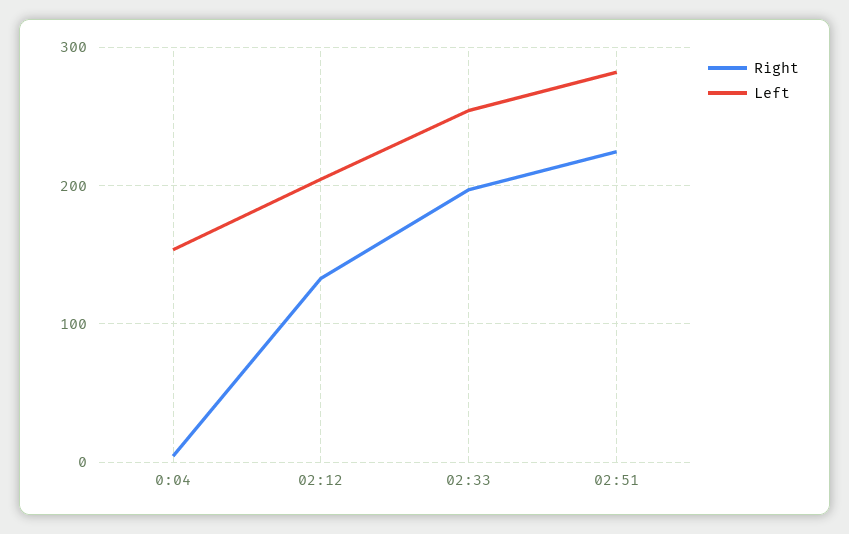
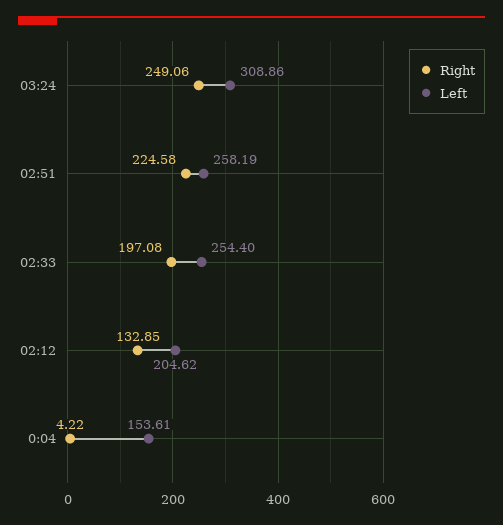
Left, 02:51: 280 -> 258.19
Right, 03:24: none -> 249.06
Left, 03:24: none -> 308.86

